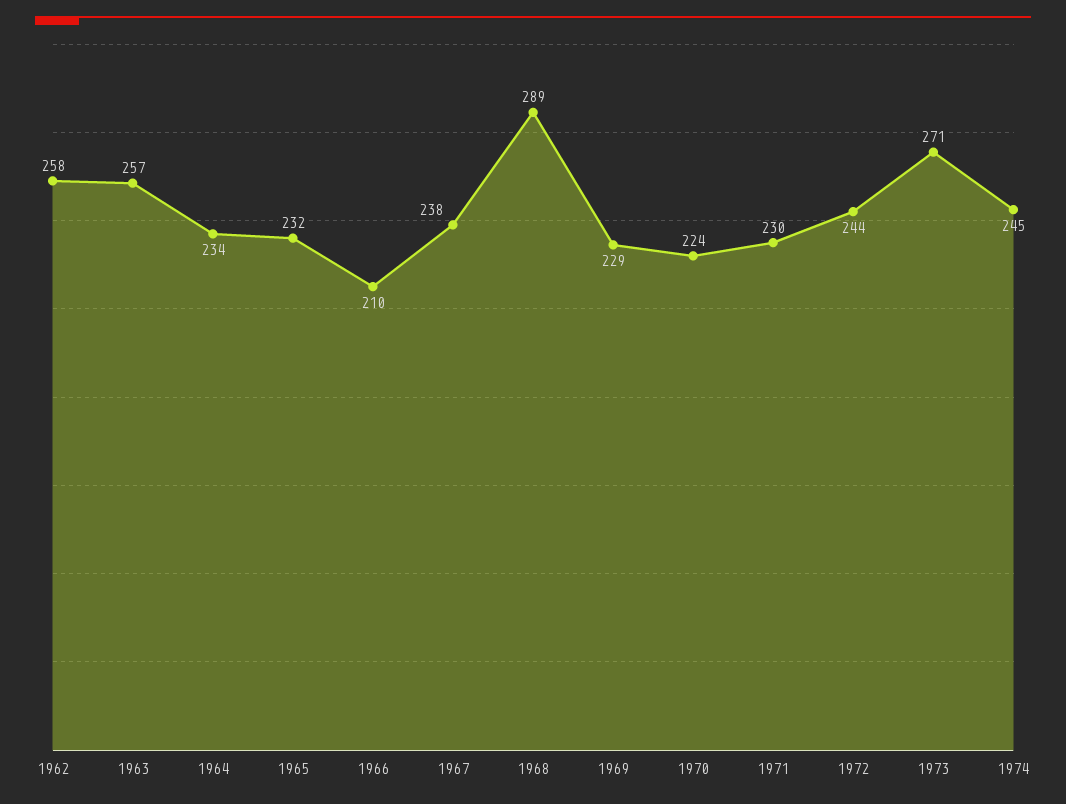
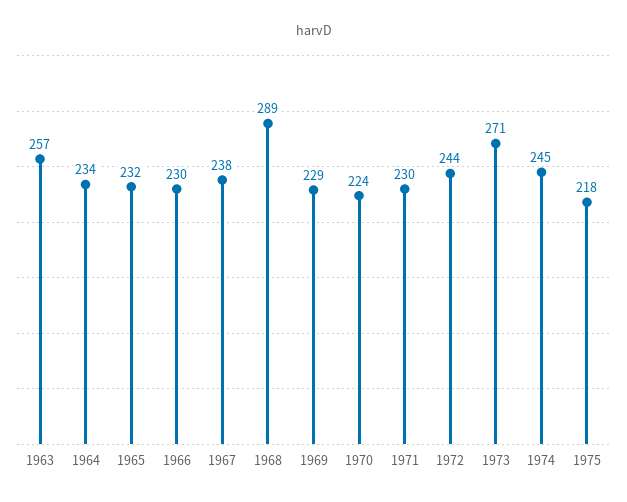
1962: 258 -> none
1966: 210 -> 230
1975: none -> 218

